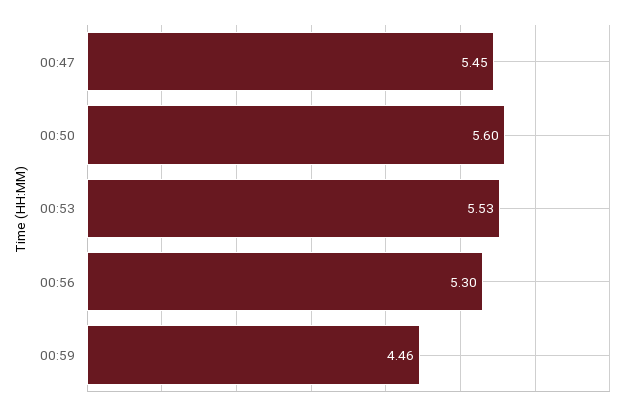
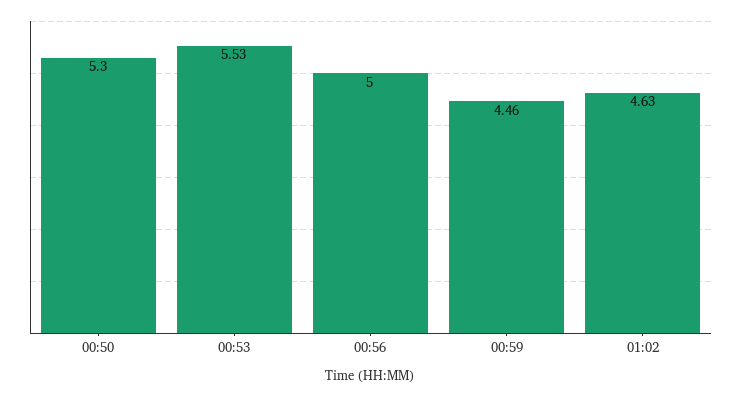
00:47: 5.45 -> none
00:50: 5.6 -> 5.3
00:56: 5.3 -> 5
01:02: none -> 4.63

